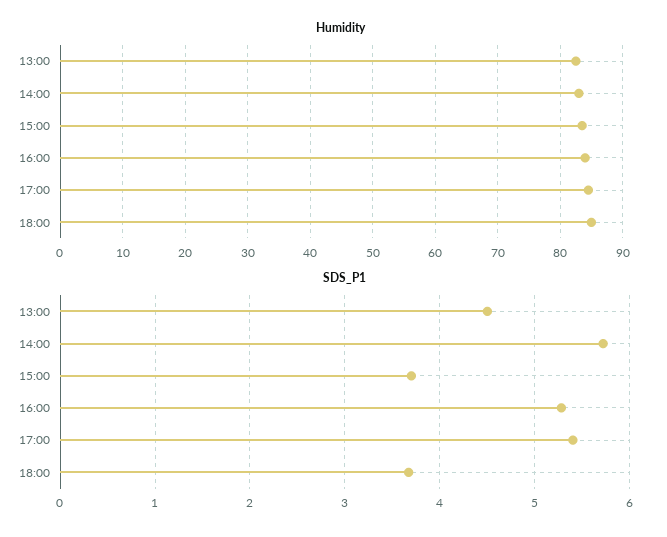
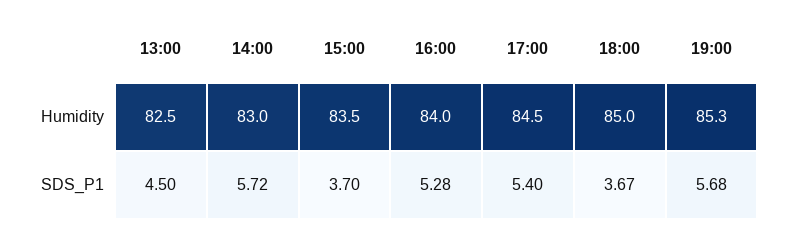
Humidity, 19:00: none -> 85.3
SDS_P1, 19:00: none -> 5.68

